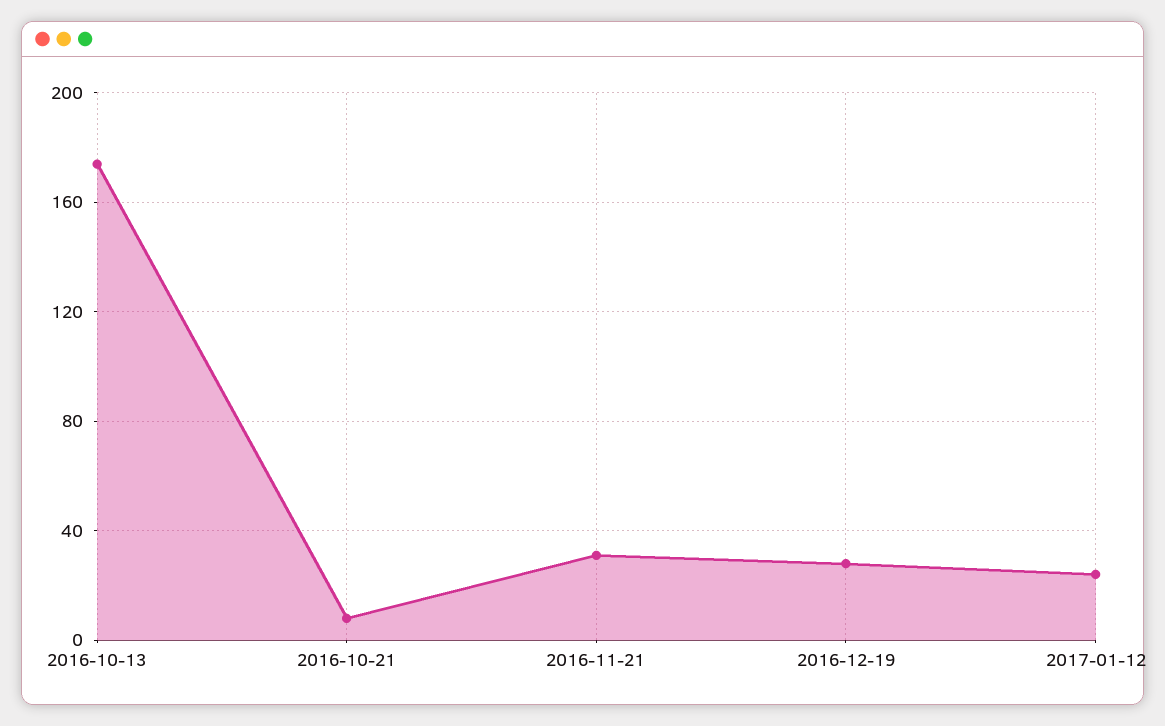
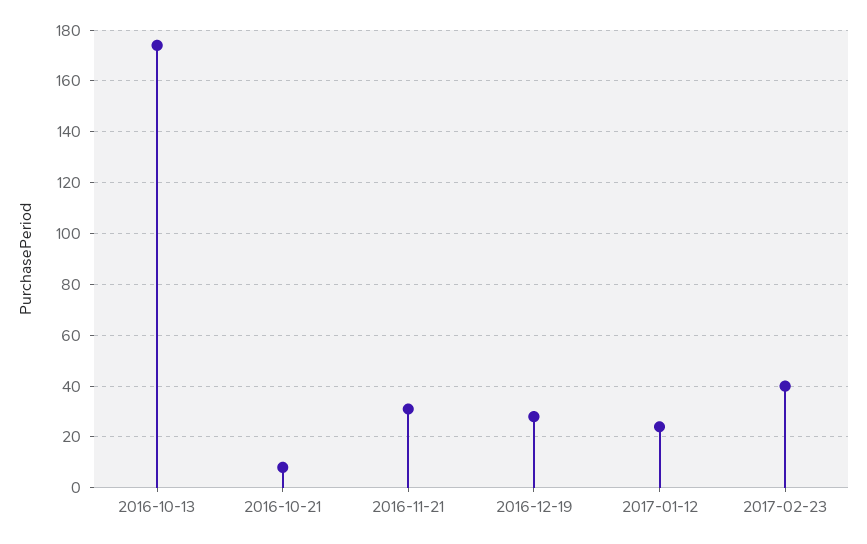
2017-02-23: none -> 40

